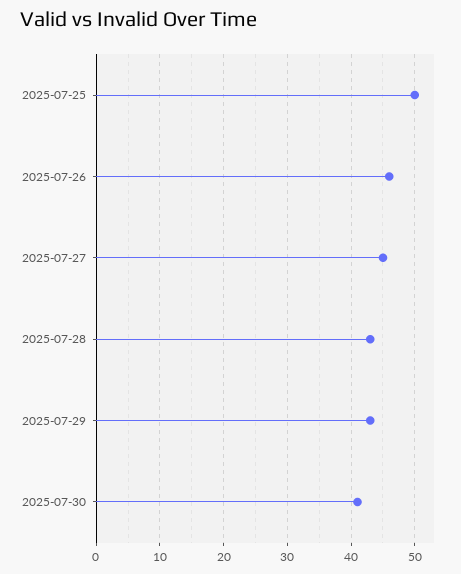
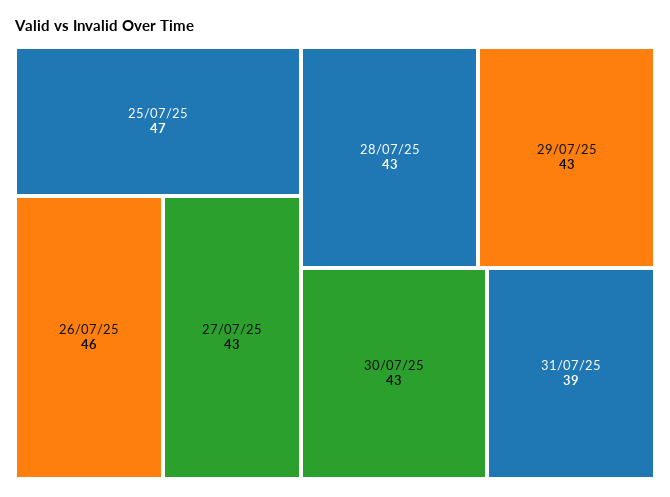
2025-07-25: 50 -> 47
2025-07-27: 45 -> 43
2025-07-30: 41 -> 43
31/07/25: none -> 39

